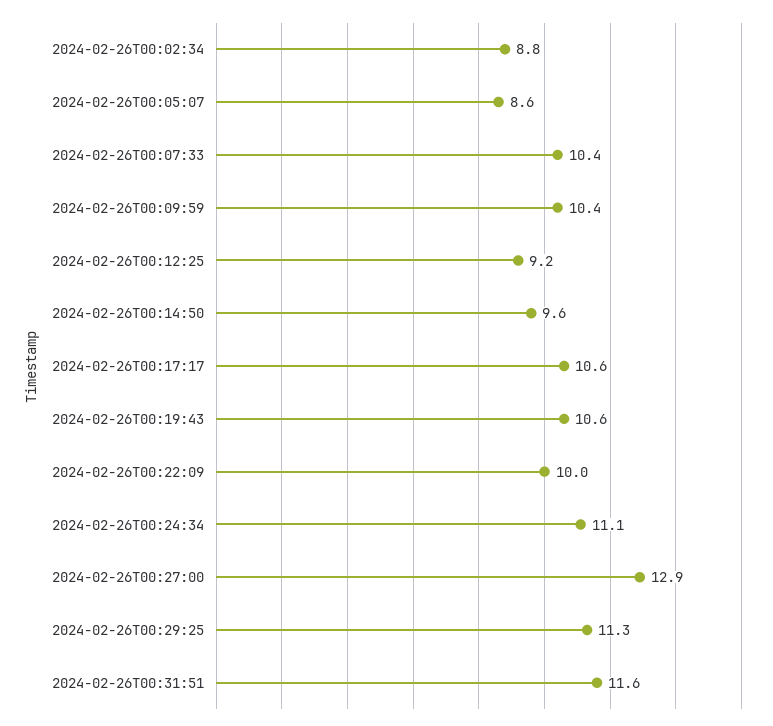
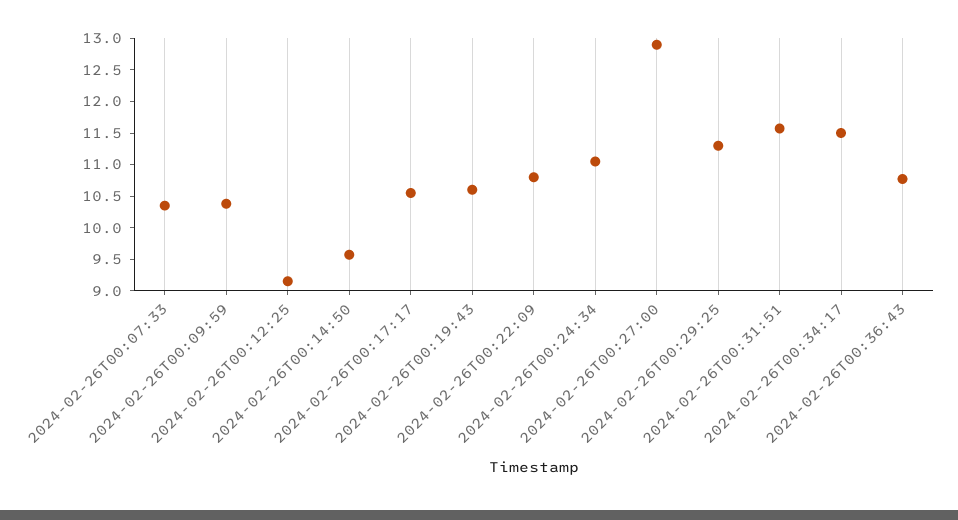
2024-02-26T00:02:34: 8.8 -> none
2024-02-26T00:05:07: 8.6 -> none
2024-02-26T00:22:09: 10 -> 10.75
2024-02-26T00:34:17: none -> 11.5
2024-02-26T00:36:43: none -> 10.75

